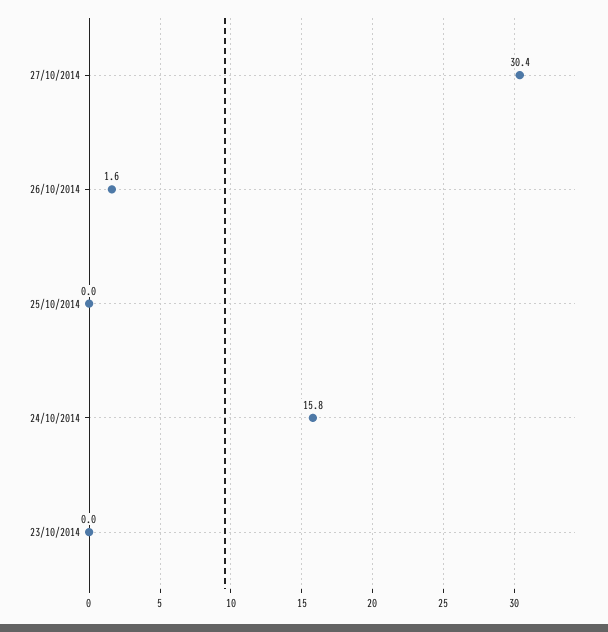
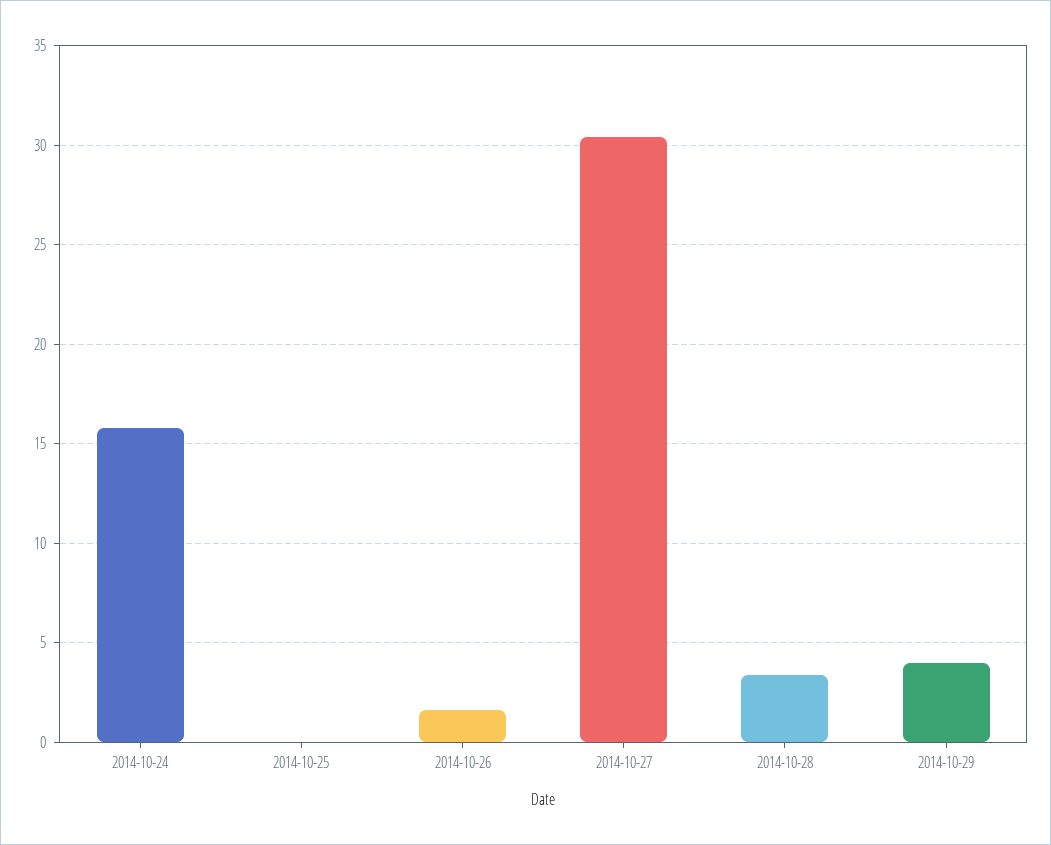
23/10/2014: 0 -> none
2014-10-28: none -> 3.5
2014-10-29: none -> 4

